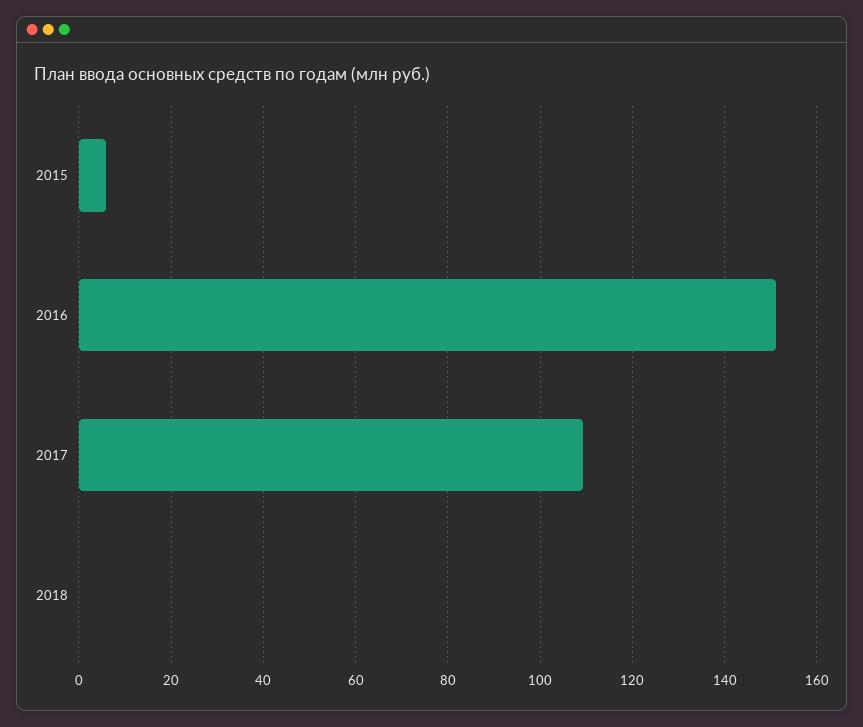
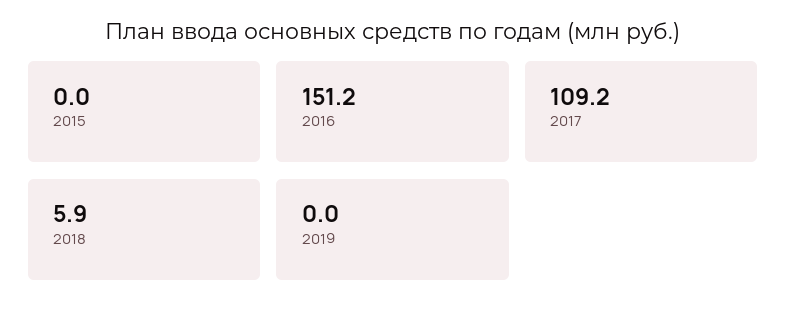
2015: 6 -> 0
2018: 0 -> 5.9
2019: none -> 0

